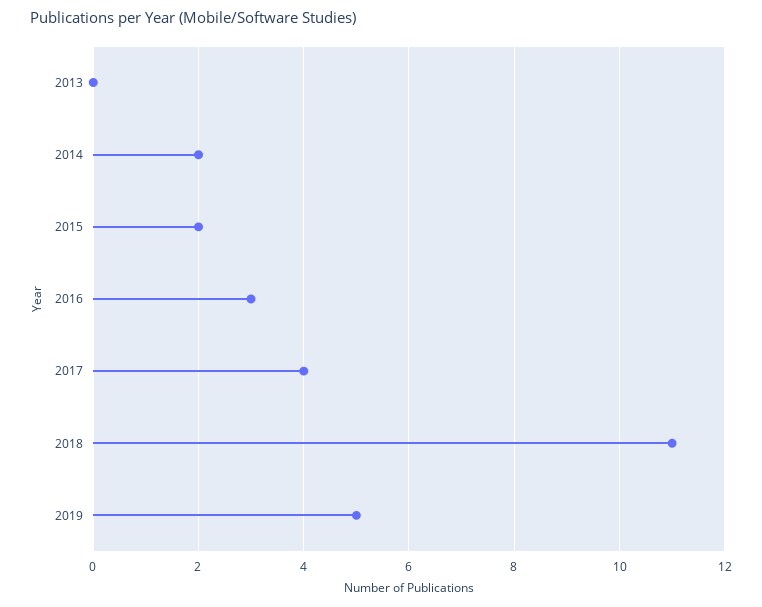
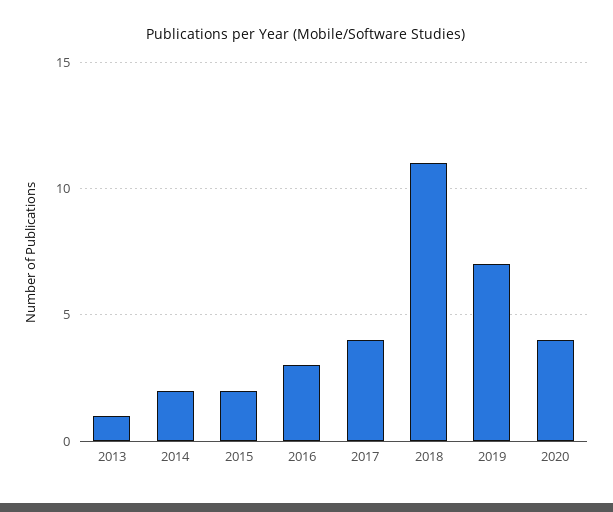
2013: 0 -> 1
2019: 5 -> 7
2020: none -> 4

